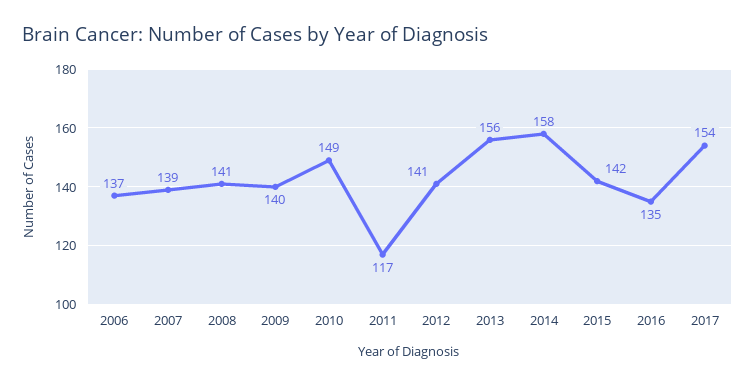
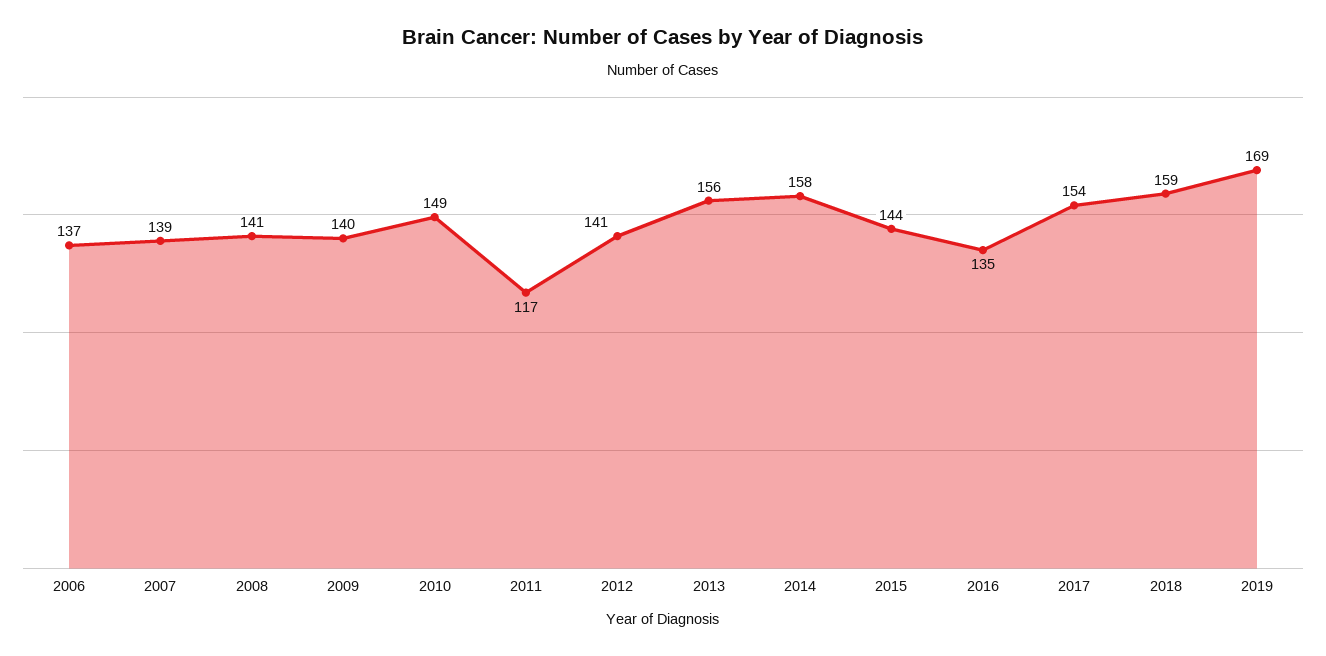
2015: 142 -> 144
2018: none -> 159
2019: none -> 169

